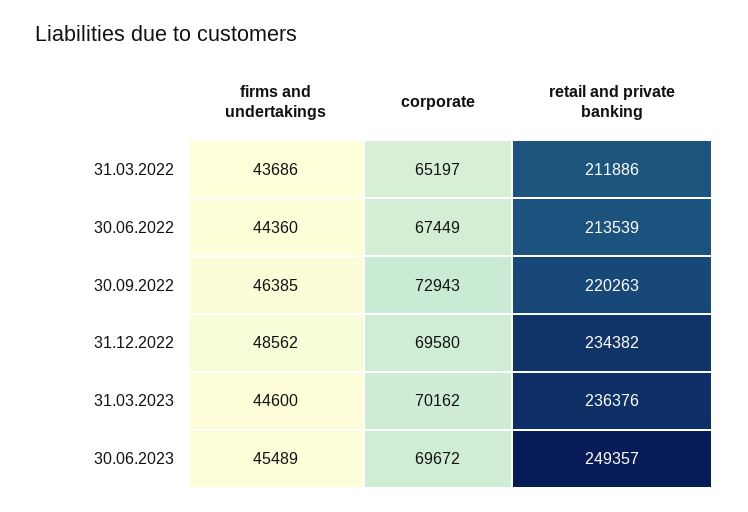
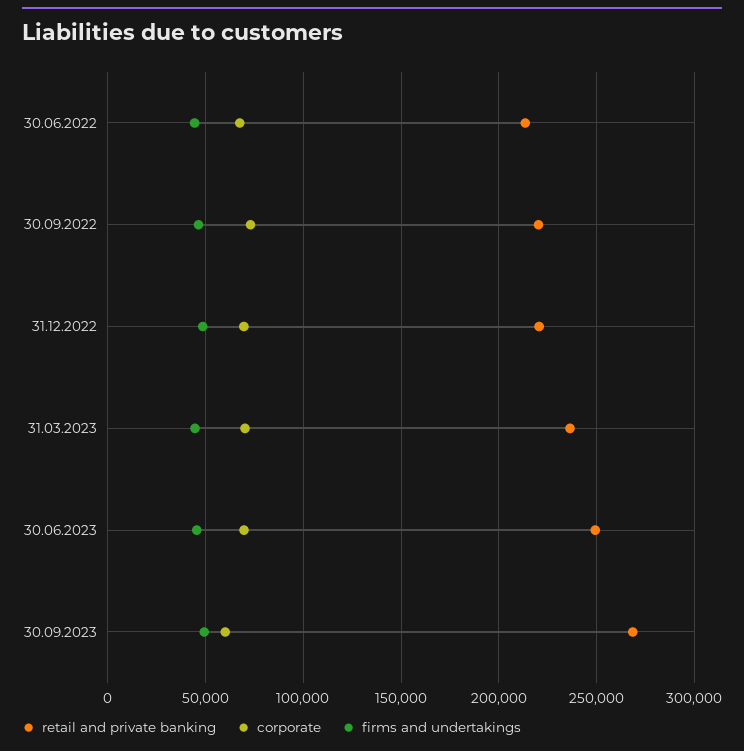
firms and undertakings, 31.03.2022: 43686 -> none
corporate, 31.03.2022: 65197 -> none
retail and private banking, 31.03.2022: 211886 -> none
retail and private banking, 31.12.2022: 234382 -> 220000
retail and private banking, 30.09.2023: none -> 270000
corporate, 30.09.2023: none -> 60000
firms and undertakings, 30.09.2023: none -> 50000

